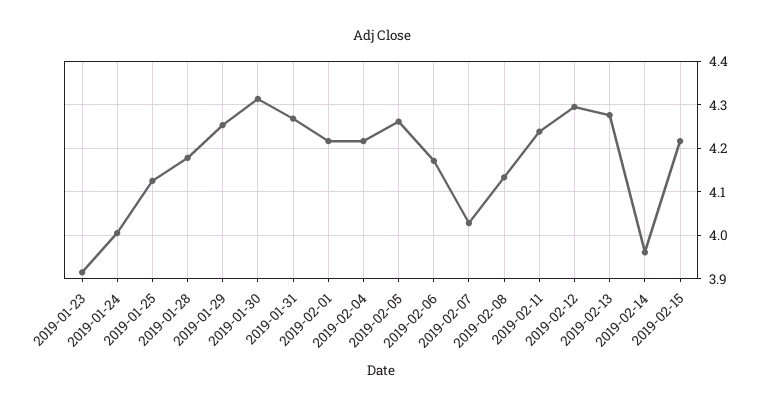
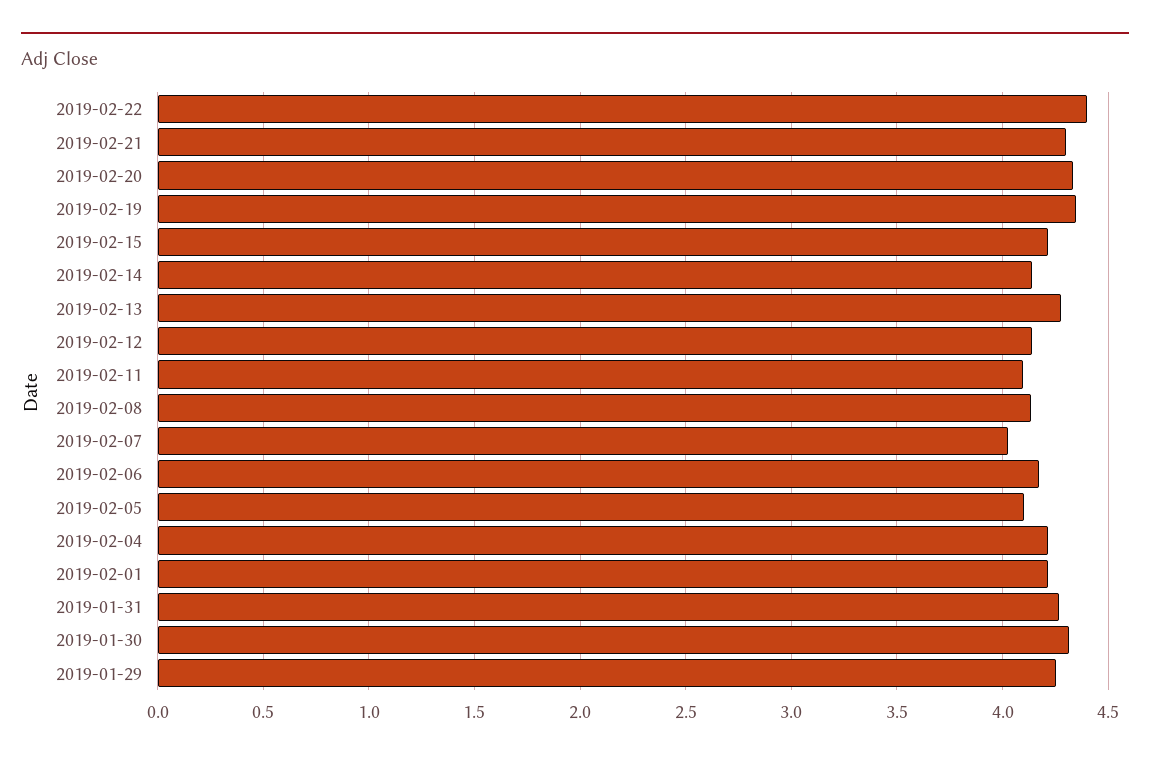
2019-01-23: 3.92 -> none
2019-01-24: 4 -> none
2019-01-25: 4.12 -> none
2019-01-28: 4.18 -> none
2019-02-05: 4.26 -> 4.1
2019-02-11: 4.24 -> 4.1
2019-02-12: 4.3 -> 4.15
2019-02-14: 3.96 -> 4.15
2019-02-22: none -> 4.4
2019-02-21: none -> 4.3
2019-02-20: none -> 4.35
2019-02-19: none -> 4.35

